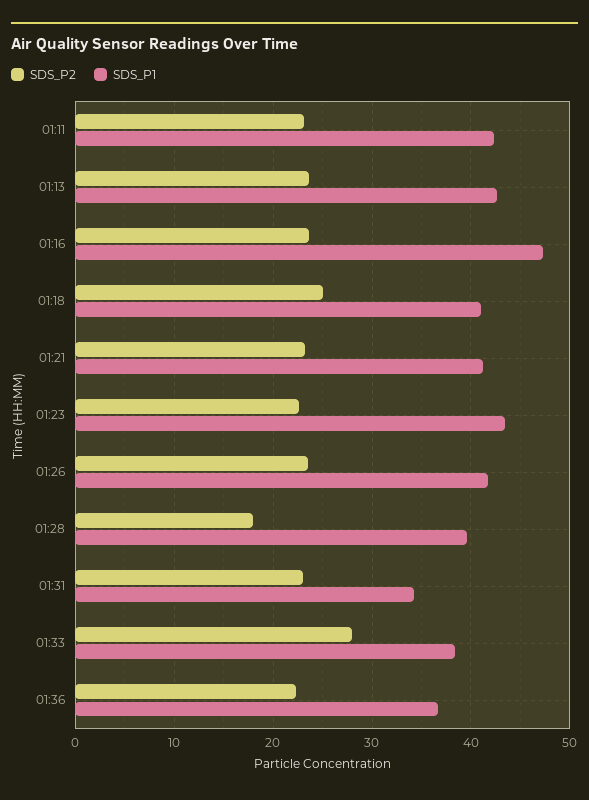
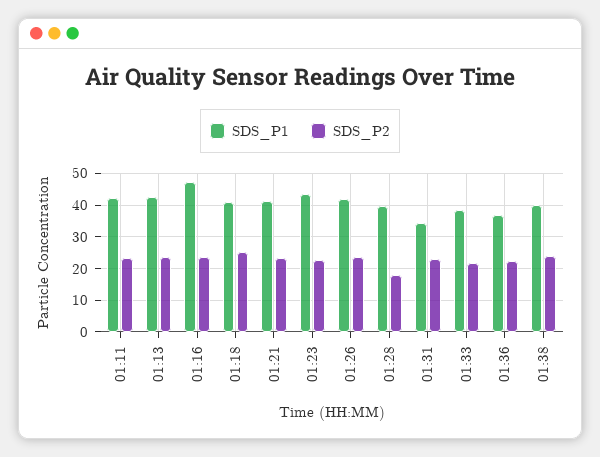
SDS_P2, 01:33: 28 -> 22
SDS_P1, 01:38: none -> 40
SDS_P2, 01:38: none -> 24

